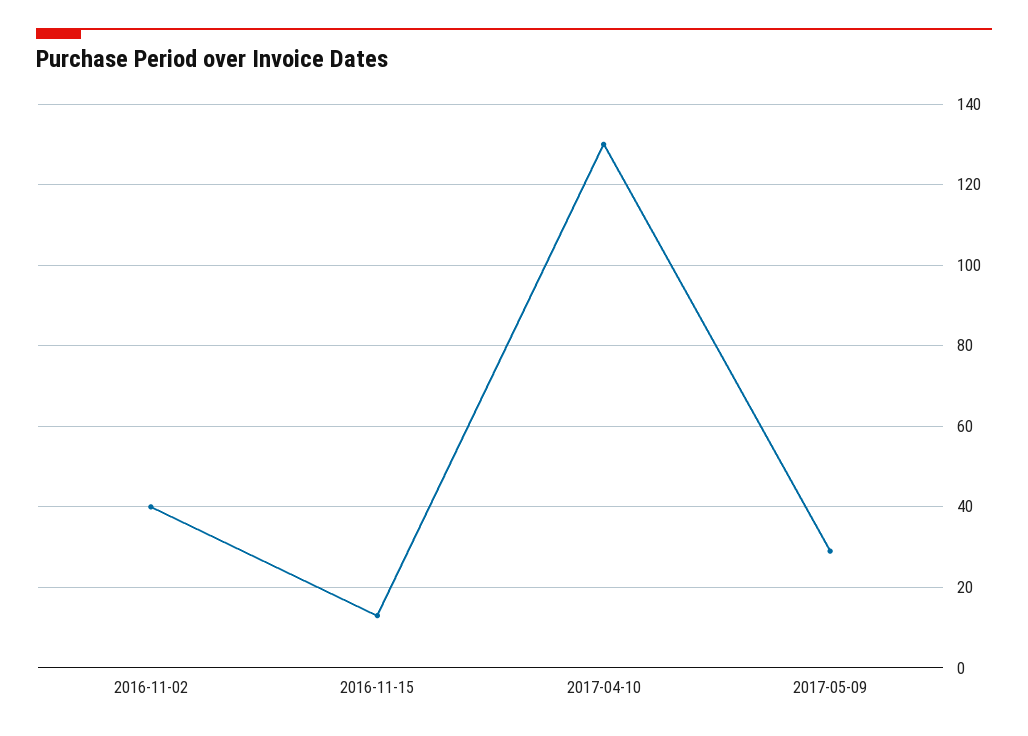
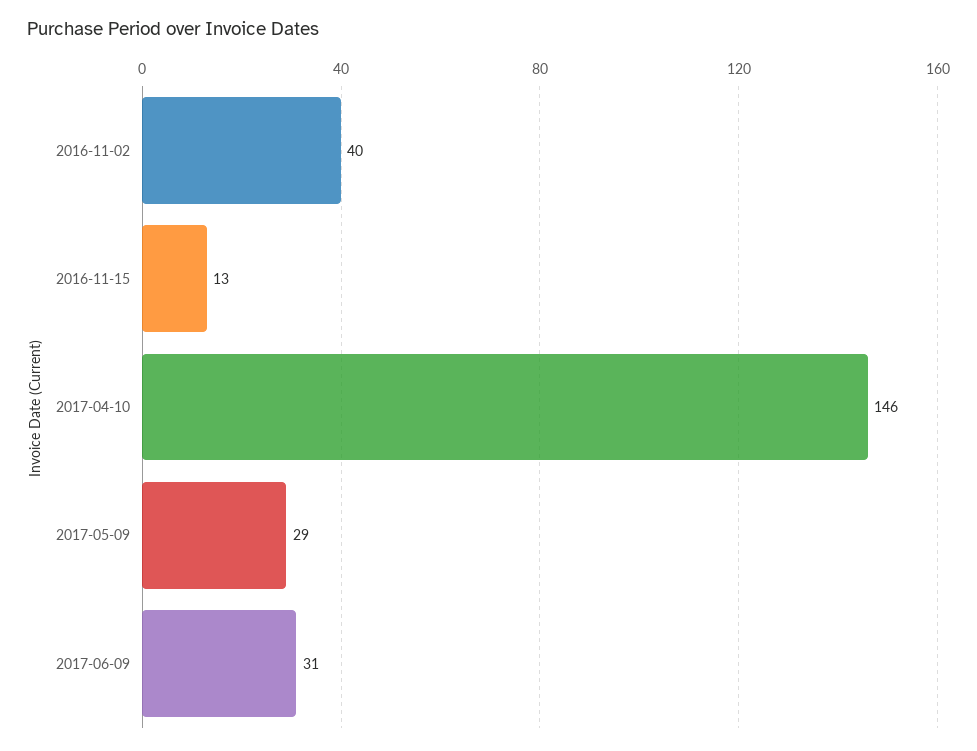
2017-04-10: 130 -> 146
2017-06-09: none -> 31

